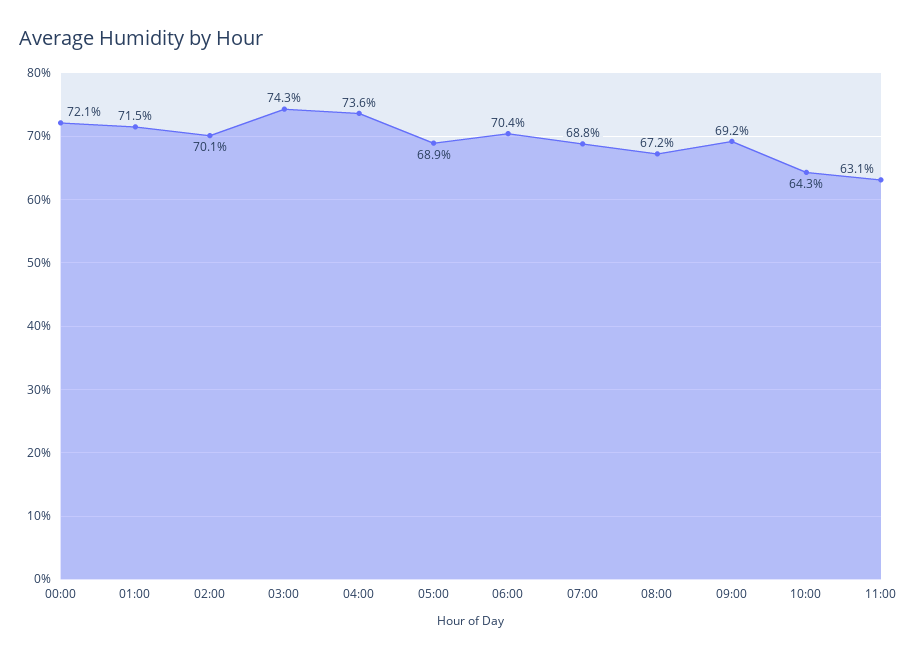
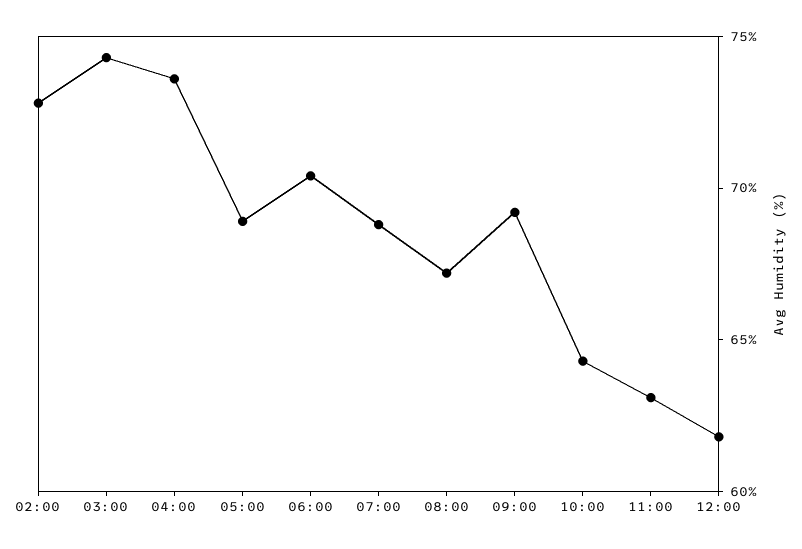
00:00: 72.1 -> none
01:00: 71.5 -> none
02:00: 70.1 -> 73
12:00: none -> 62

